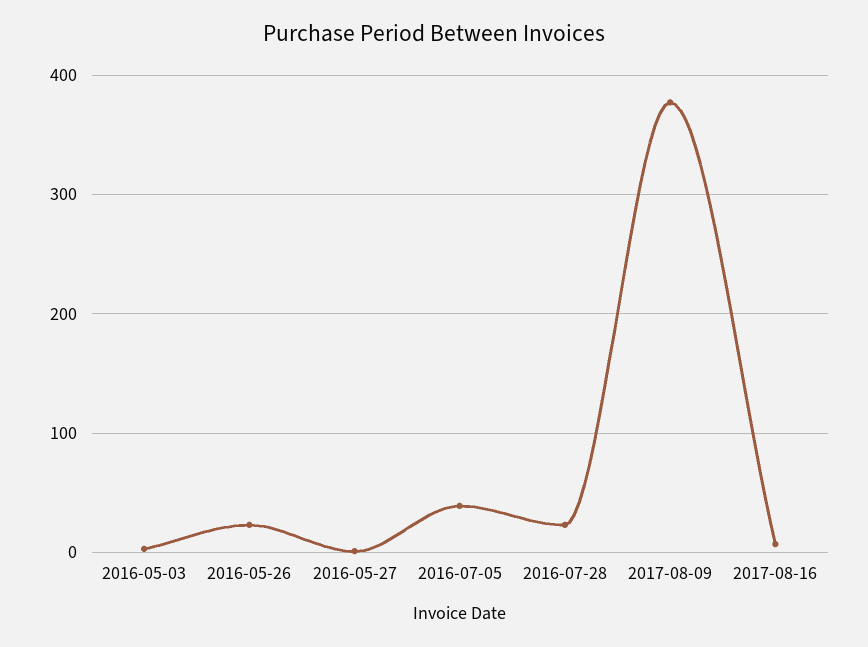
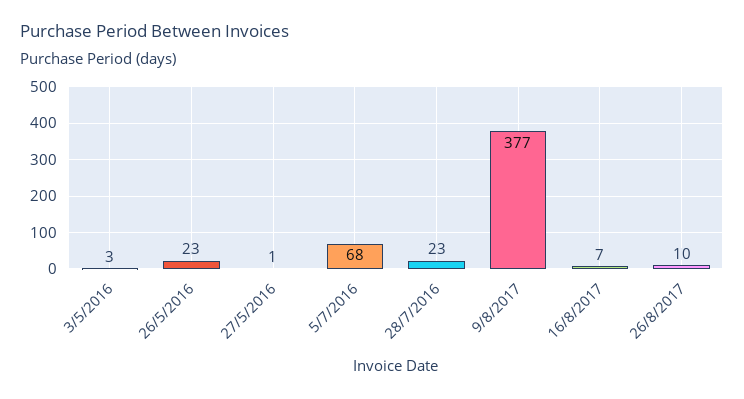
2016-07-05: 40 -> 68
26/8/2017: none -> 10

